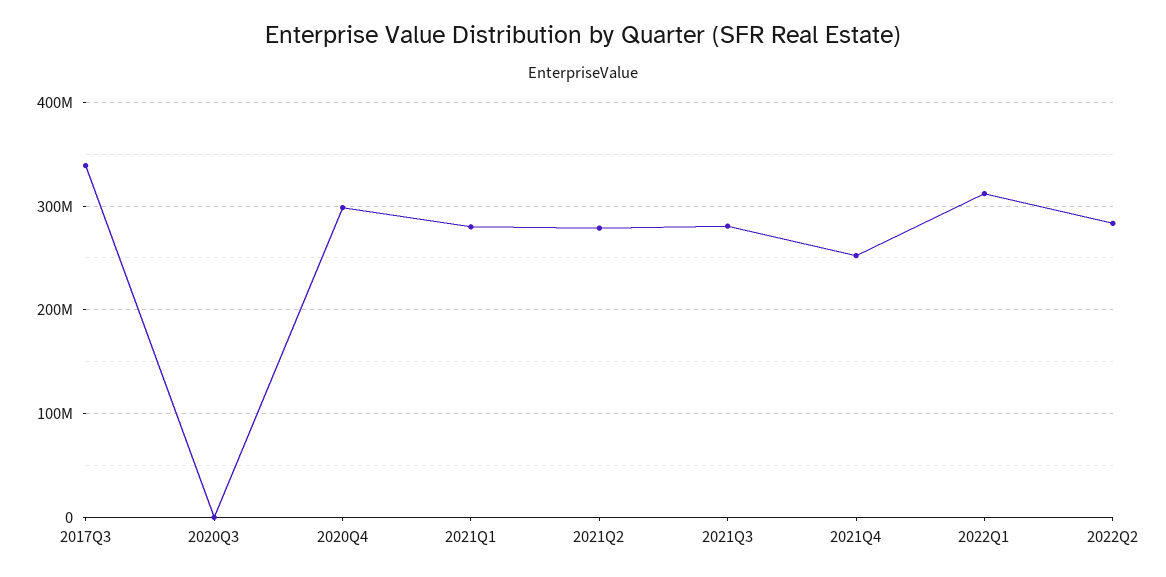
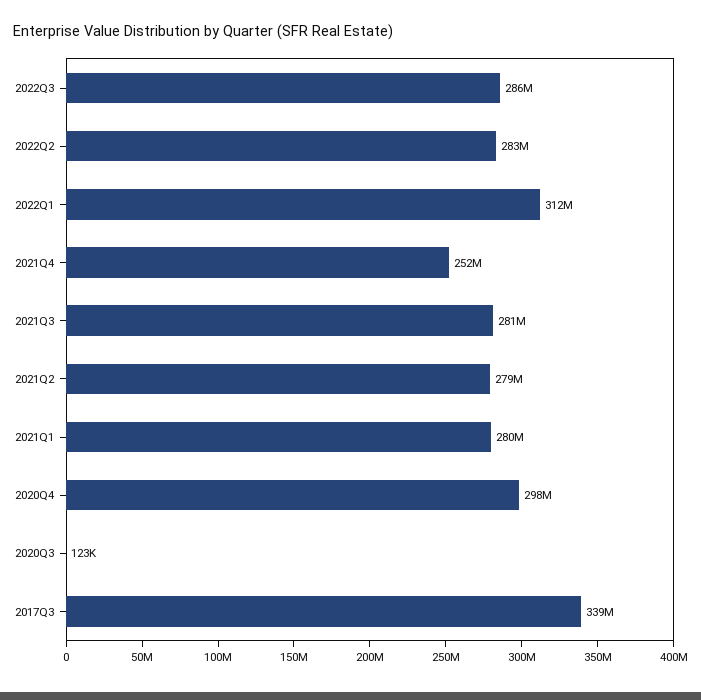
2022Q3: none -> 286000000

